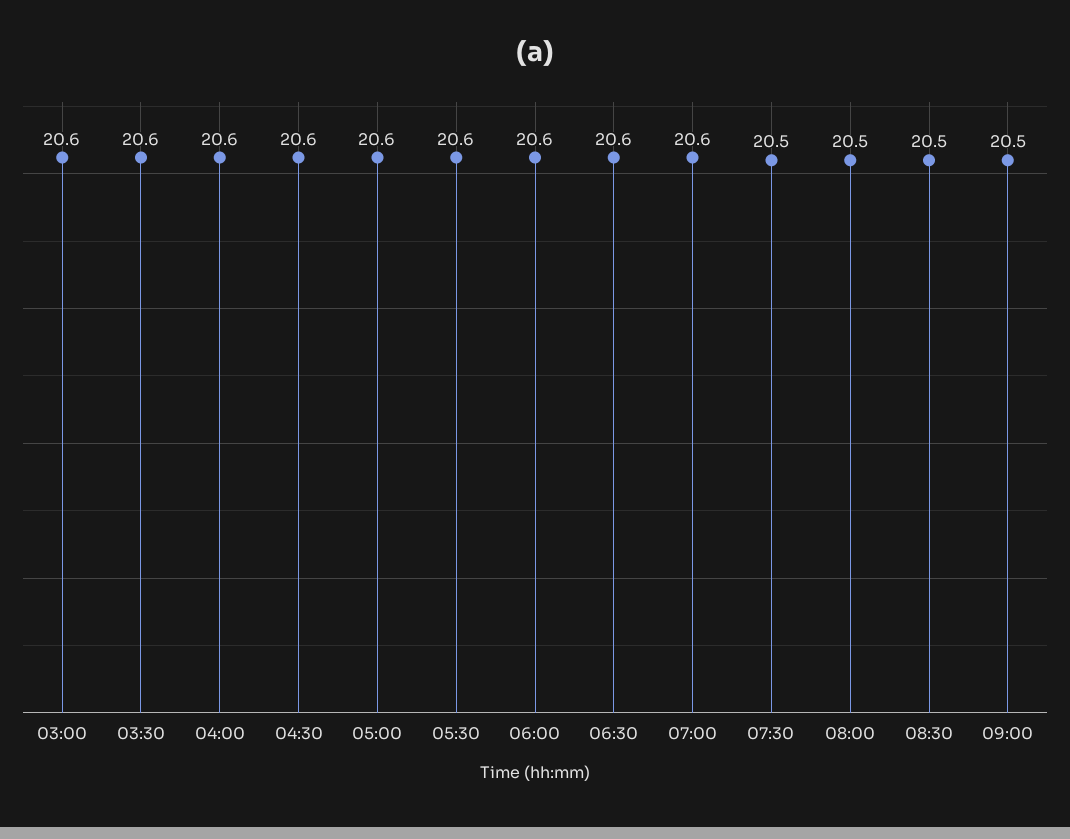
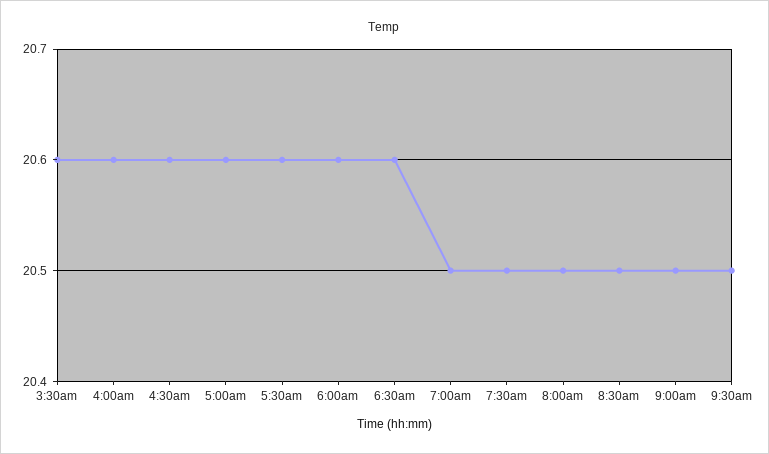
03:00: 20.6 -> none
07:00: 20.6 -> 20.5
9:30am: none -> 20.5

